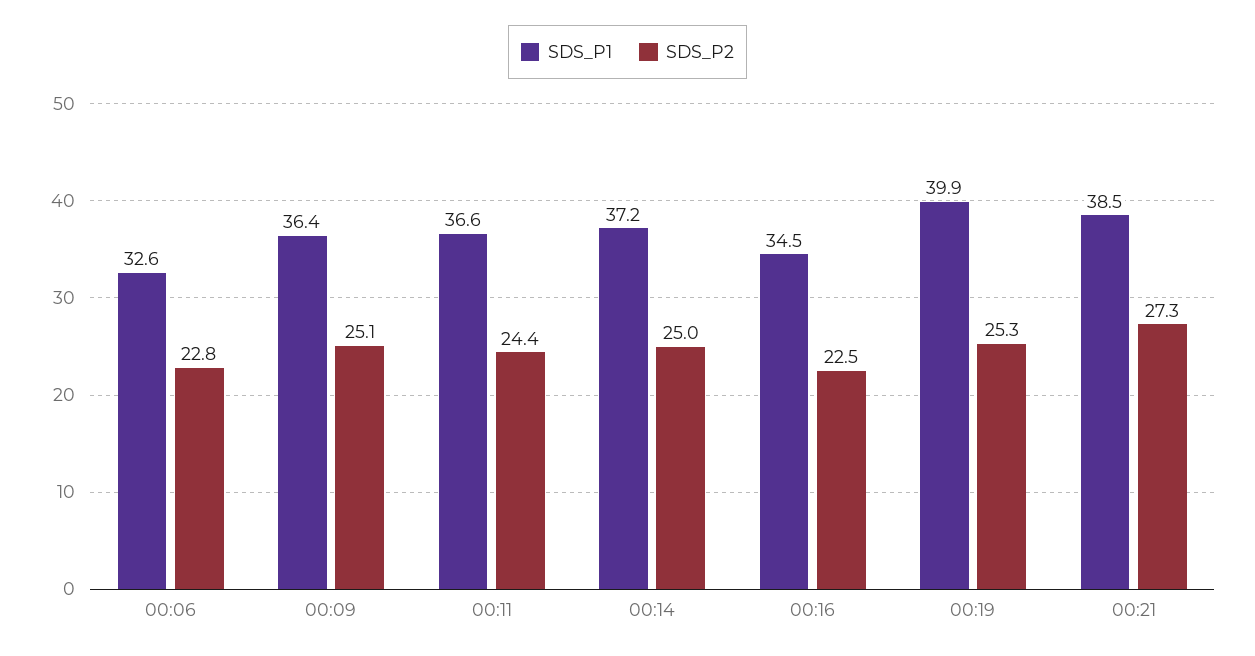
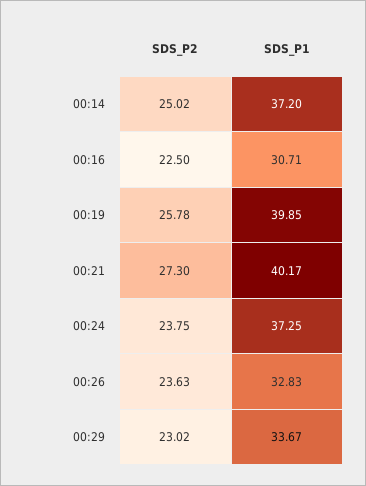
SDS_P1, 00:06: 32.6 -> none
SDS_P2, 00:06: 22.8 -> none
SDS_P1, 00:09: 36.4 -> none
SDS_P2, 00:09: 25.1 -> none
SDS_P1, 00:11: 36.6 -> none
SDS_P2, 00:11: 24.4 -> none
SDS_P1, 00:16: 34.5 -> 30.71
SDS_P2, 00:19: 25.3 -> 25.78
SDS_P1, 00:21: 38.5 -> 40.17
SDS_P2, 00:24: none -> 23.75
SDS_P1, 00:24: none -> 37.25
SDS_P2, 00:26: none -> 23.63
SDS_P1, 00:26: none -> 32.83
SDS_P2, 00:29: none -> 23.02
SDS_P1, 00:29: none -> 33.67

